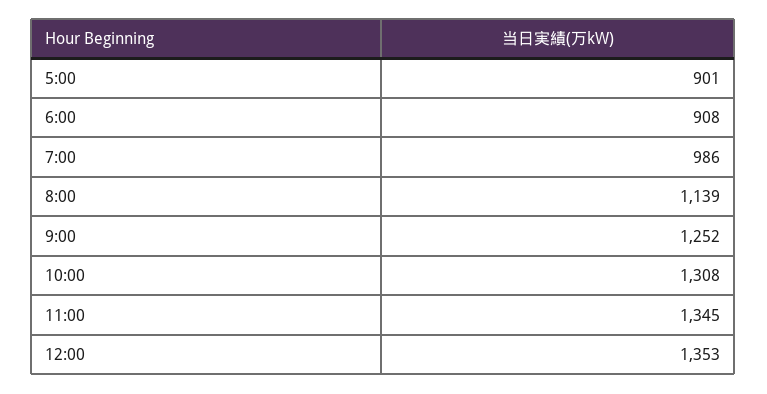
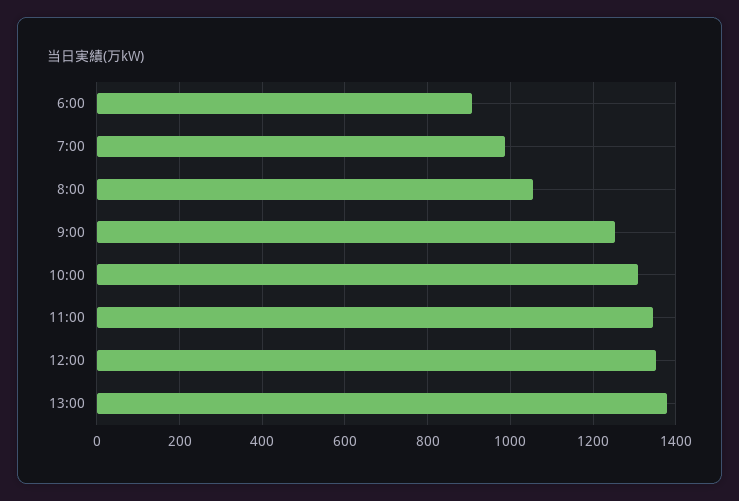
5:00: 901 -> none
8:00: 1139 -> 1060
13:00: none -> 1380

